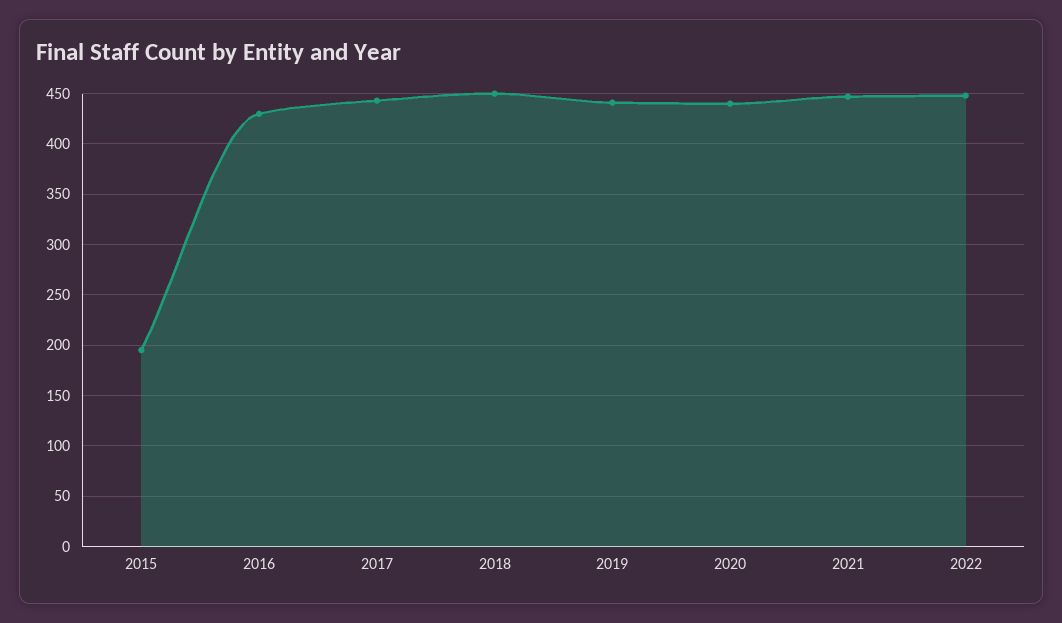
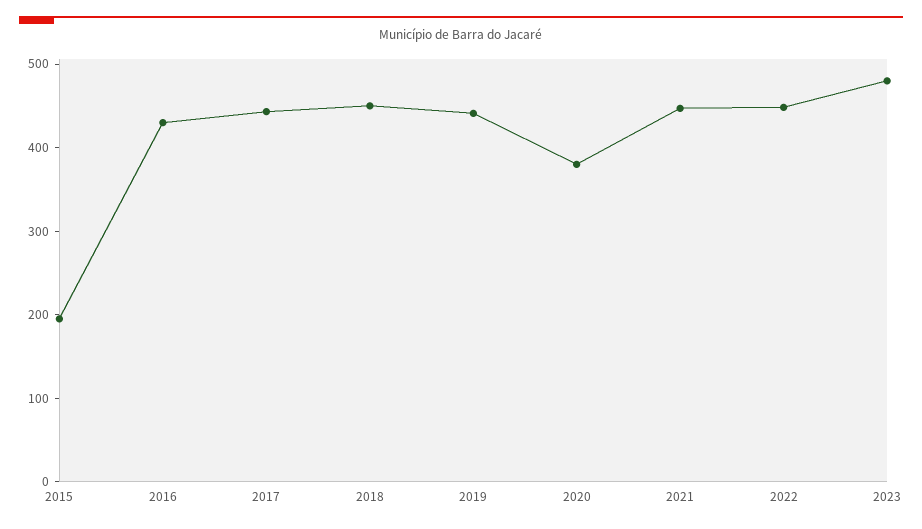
2020: 440 -> 380
2023: none -> 480

